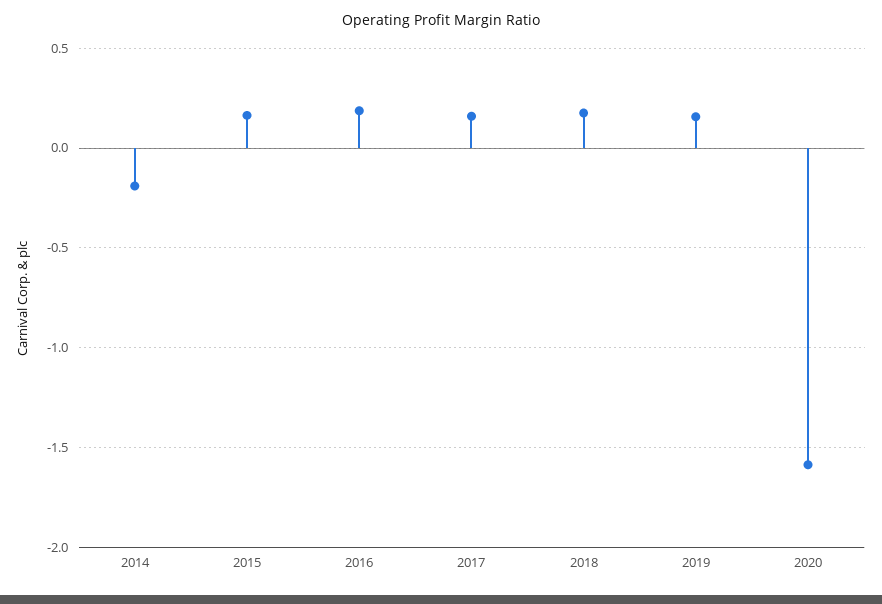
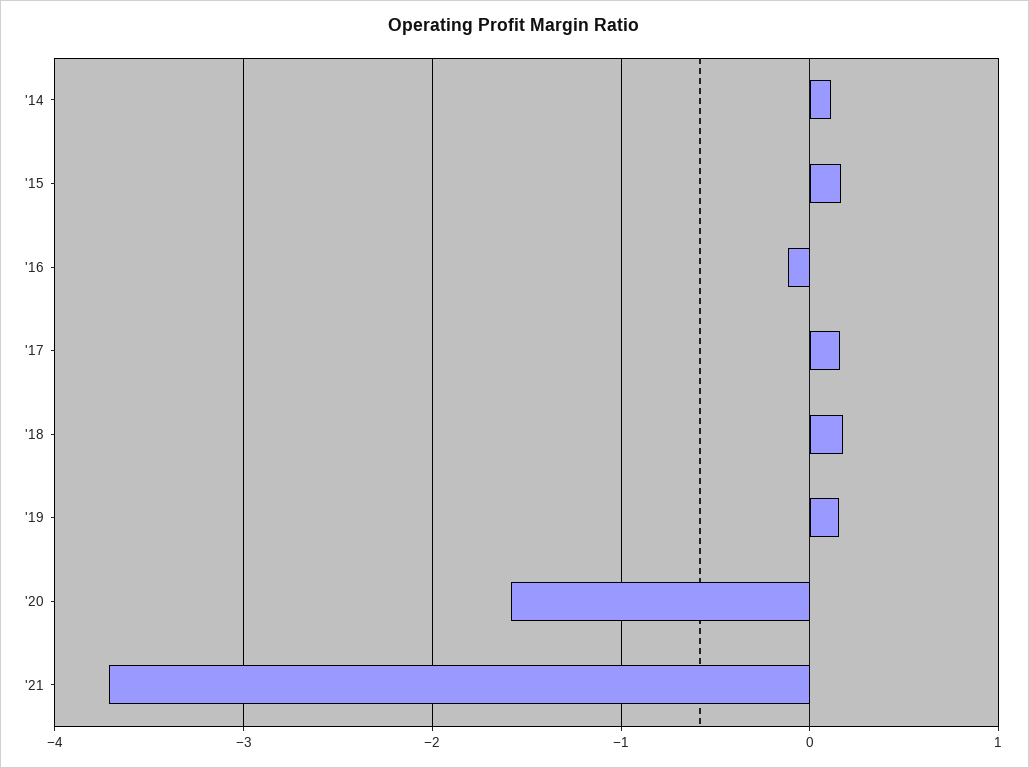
2014: -0.2 -> 0.1
2016: 0.2 -> -0.1
'21: none -> -3.7

